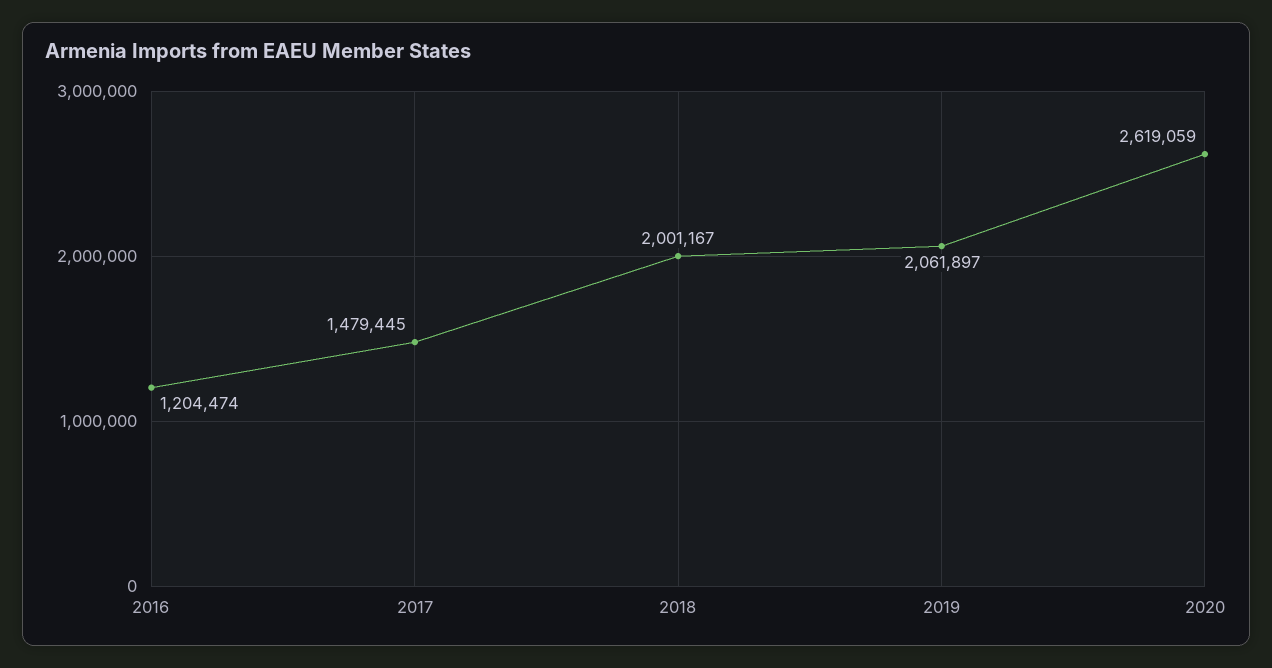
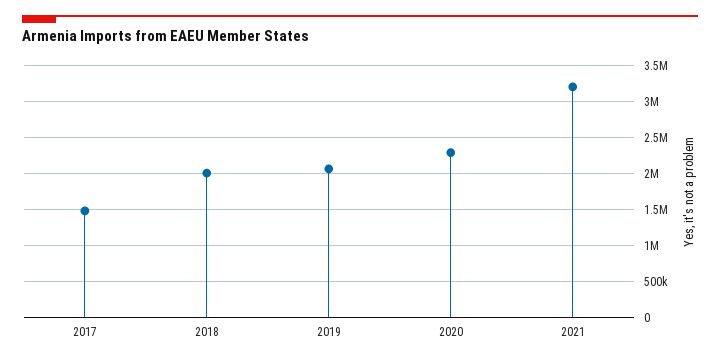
2016: 1204474 -> none
2020: 2619059 -> 2300000
2021: none -> 3200000

